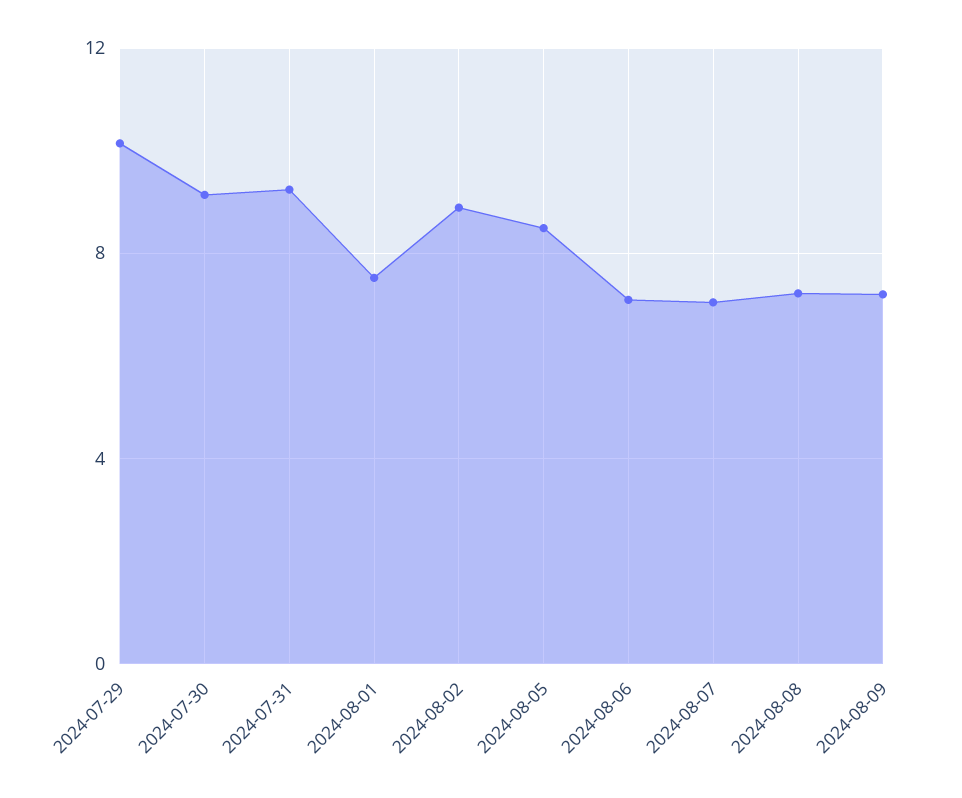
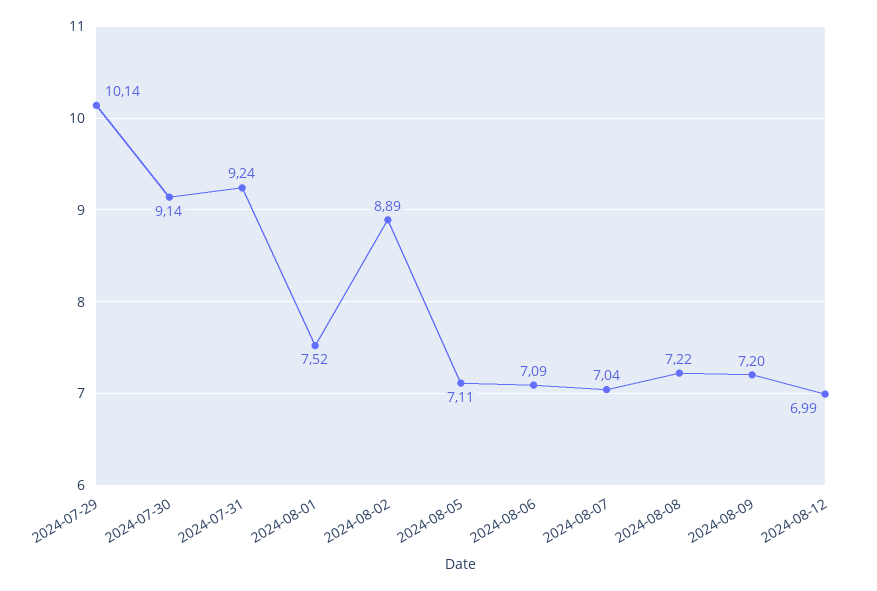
2024-08-05: 8.5 -> 7.11
2024-08-12: none -> 6.99

